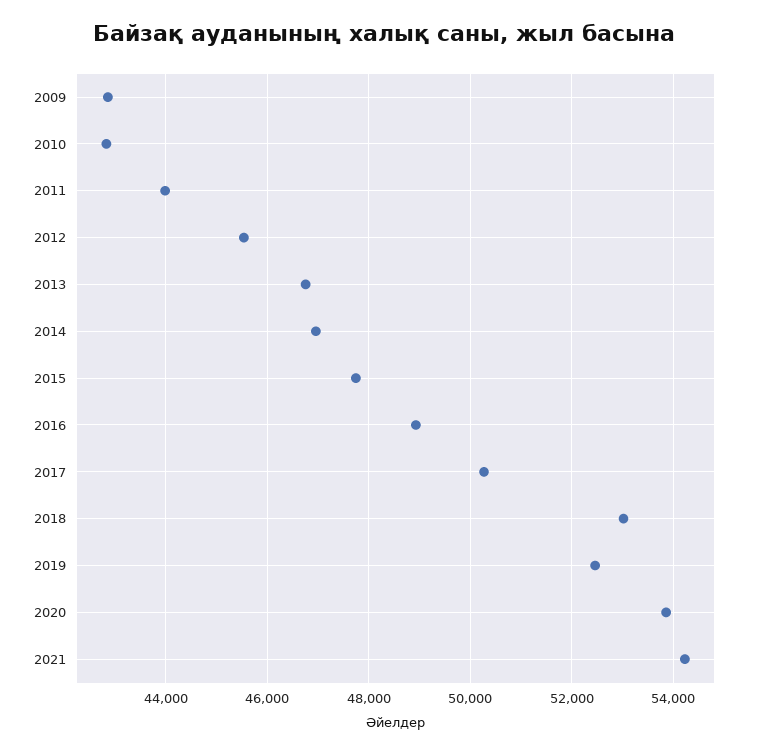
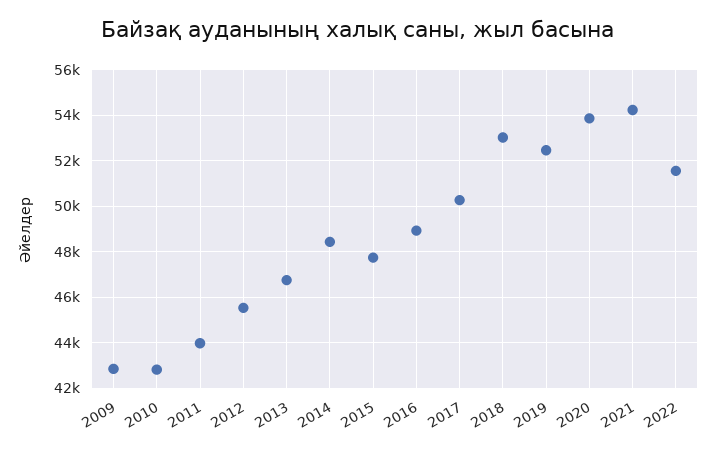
2014: 47000 -> 48500
2022: none -> 51500

